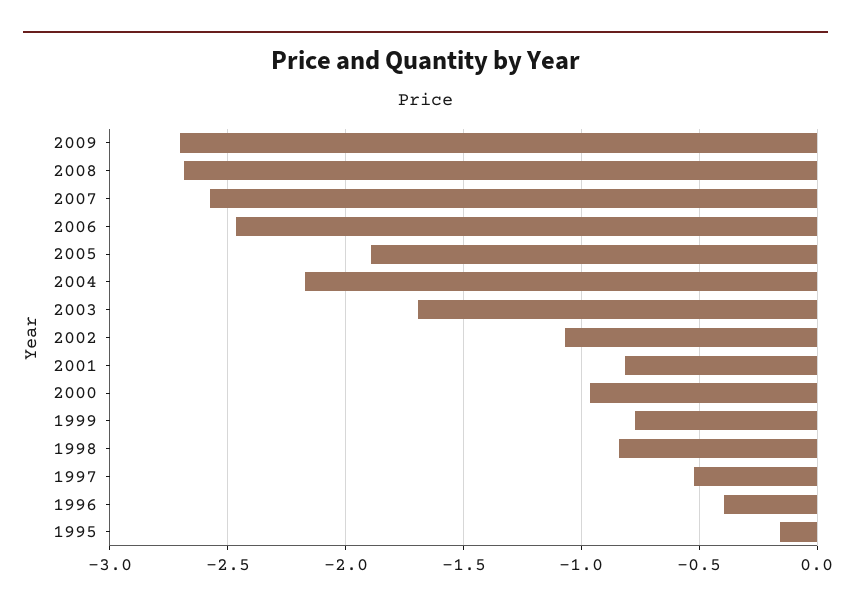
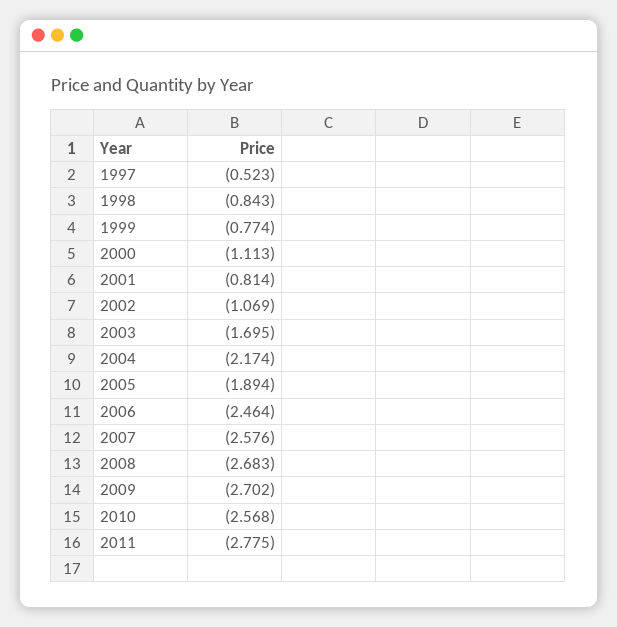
2000: -0.95 -> -1.113
1996: -0.4 -> none
1995: -0.15 -> none
2010: none -> -2.568
2011: none -> -2.775

